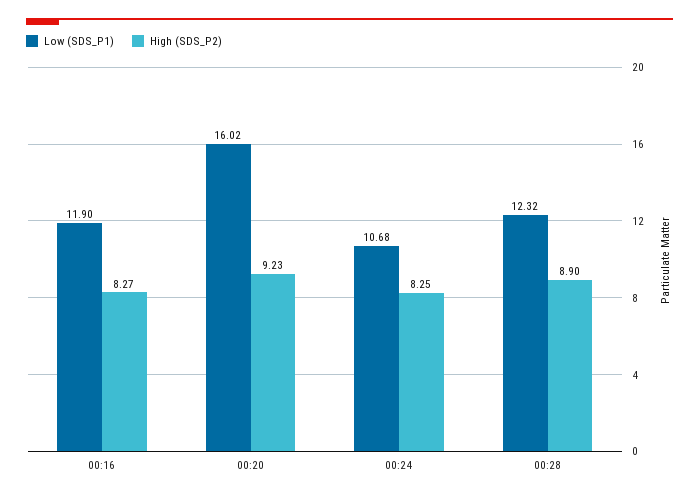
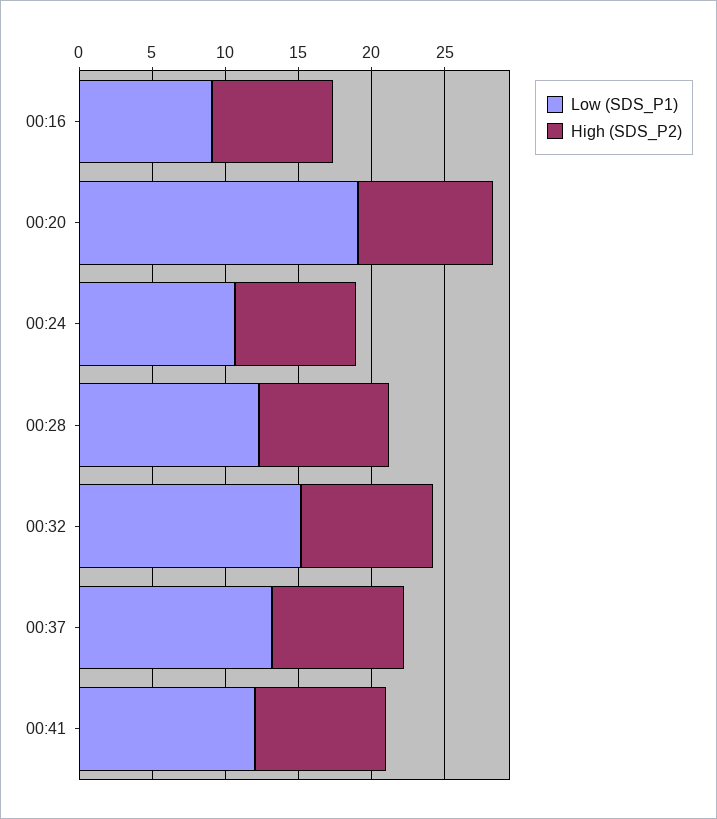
Low (SDS_P1), 00:16: 11.9 -> 9
Low (SDS_P1), 00:20: 16.02 -> 19
Low (SDS_P1), 00:32: none -> 15
High (SDS_P2), 00:32: none -> 9
Low (SDS_P1), 00:37: none -> 13
High (SDS_P2), 00:37: none -> 9
Low (SDS_P1), 00:41: none -> 12
High (SDS_P2), 00:41: none -> 9

